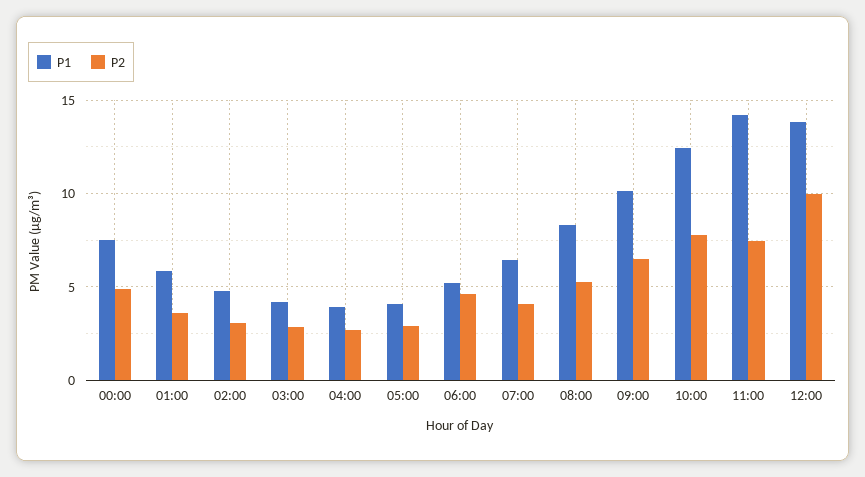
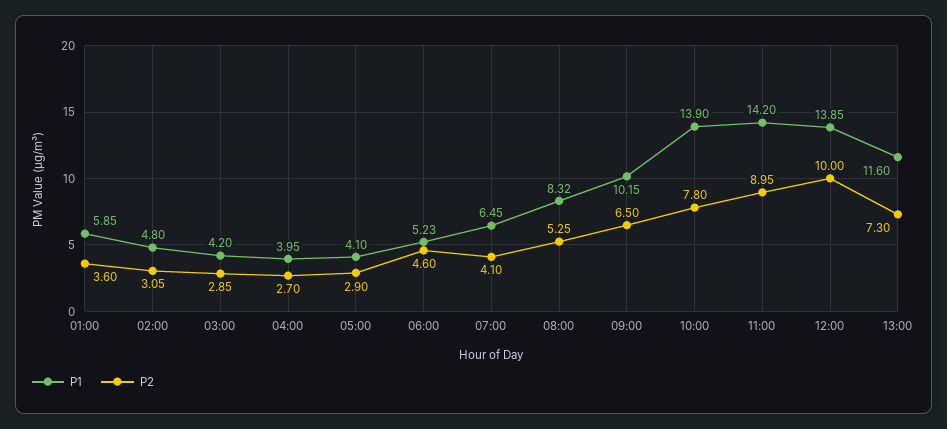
P1, 00:00: 7.5 -> none
P2, 00:00: 5 -> none
P1, 10:00: 12.5 -> 13.9
P2, 11:00: 7.5 -> 8.95
P1, 13:00: none -> 11.6
P2, 13:00: none -> 7.3

